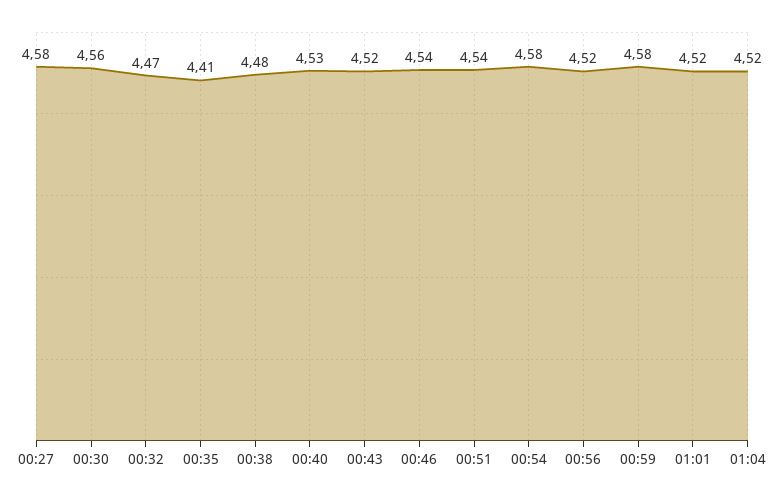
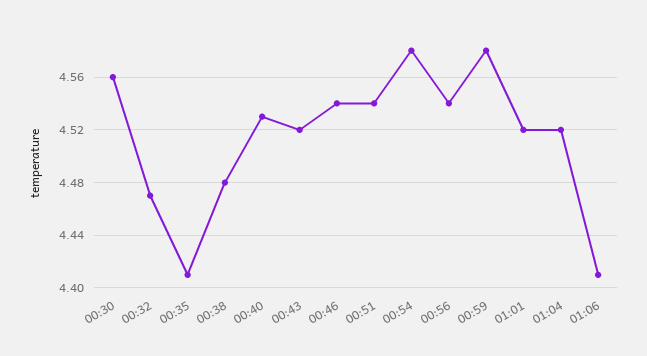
00:27: 4.58 -> none
00:56: 4.52 -> 4.54
01:06: none -> 4.41

